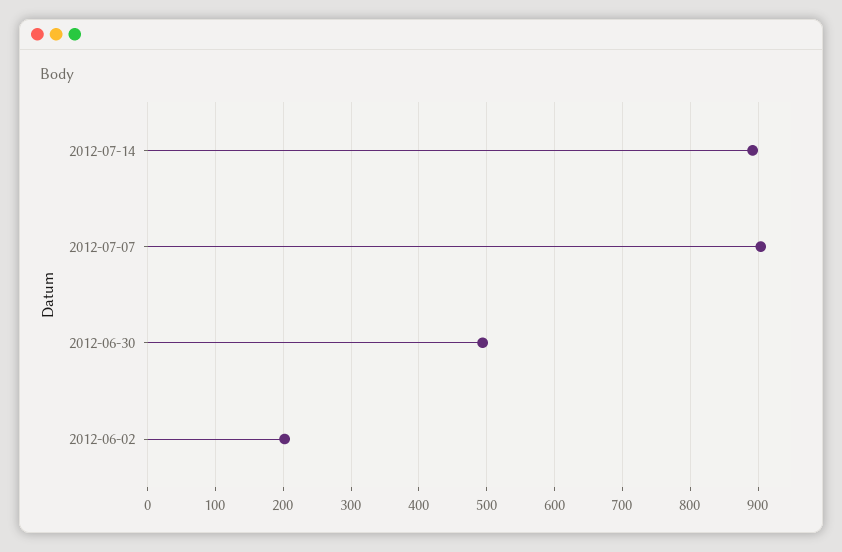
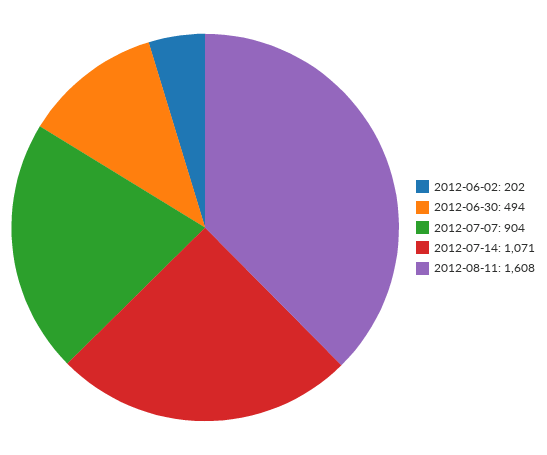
2012-07-14: 890 -> 1071
2012-08-11: none -> 1608

